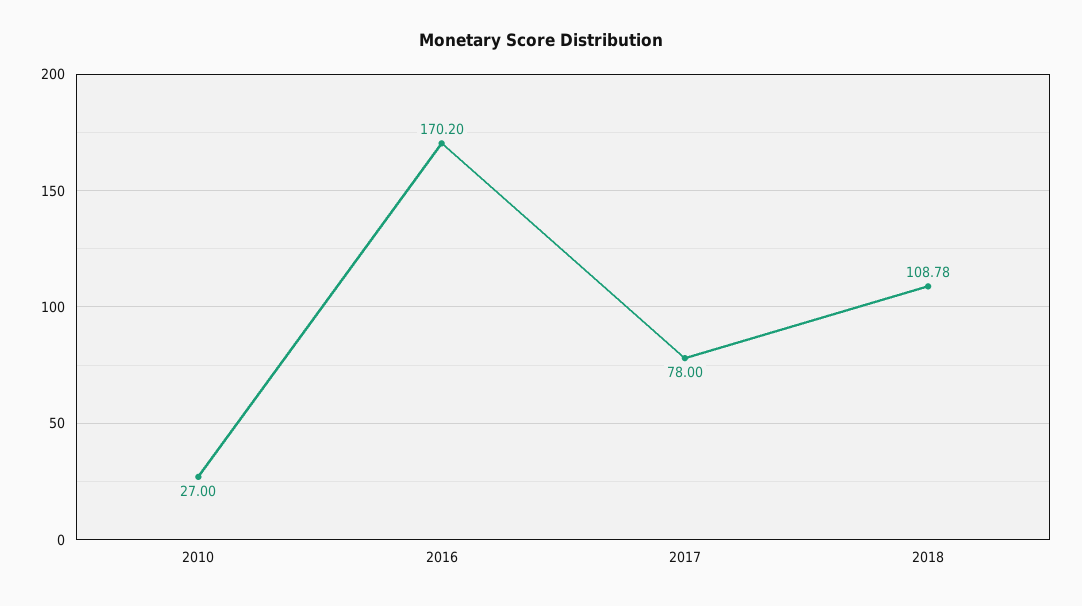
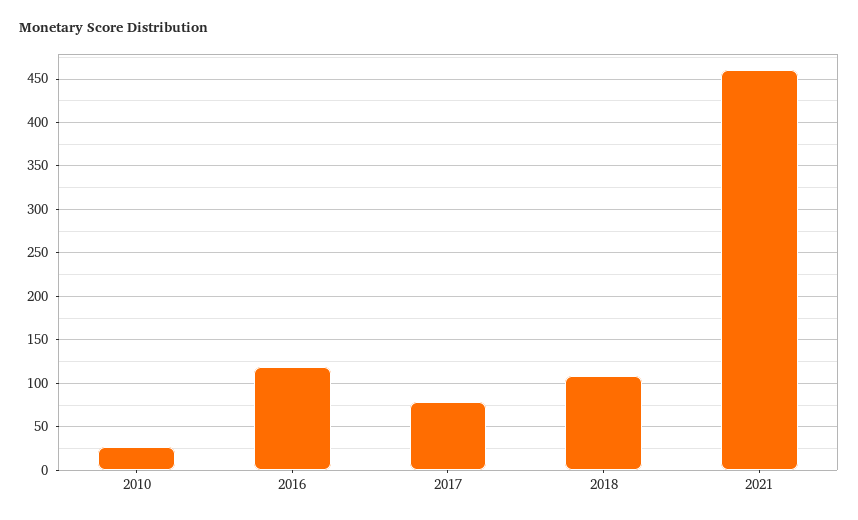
2016: 170.2 -> 120
2021: none -> 460

